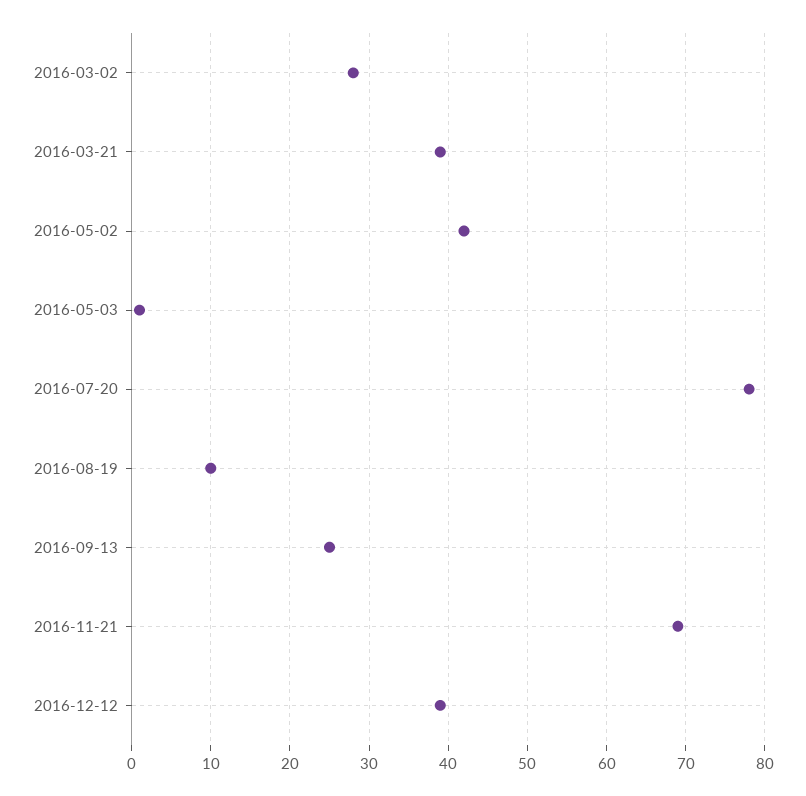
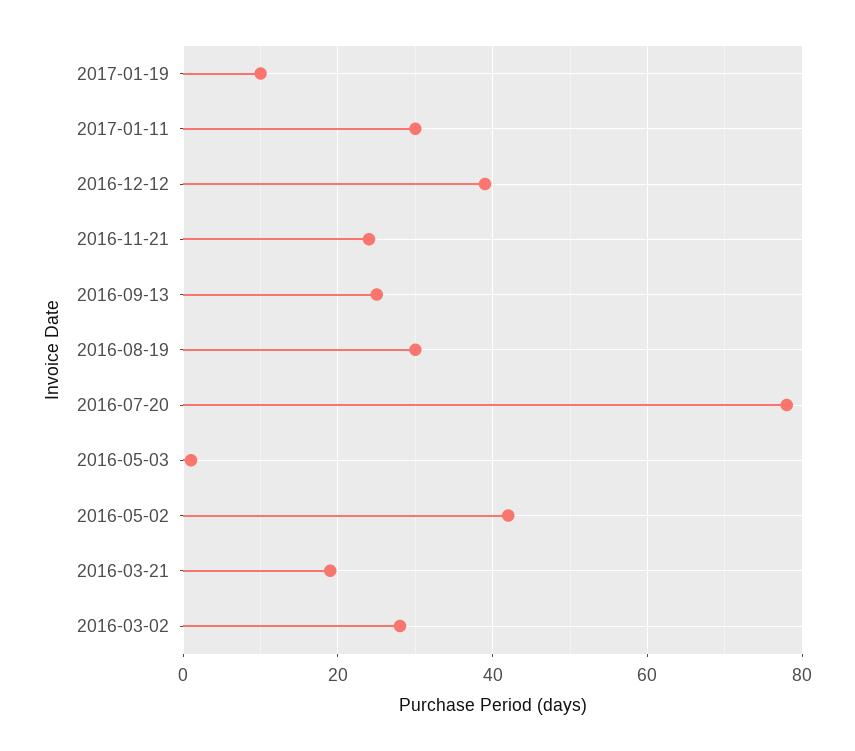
2016-03-21: 39 -> 20
2016-08-19: 10 -> 30
2016-11-21: 69 -> 25
2017-01-19: none -> 10
2017-01-11: none -> 30

